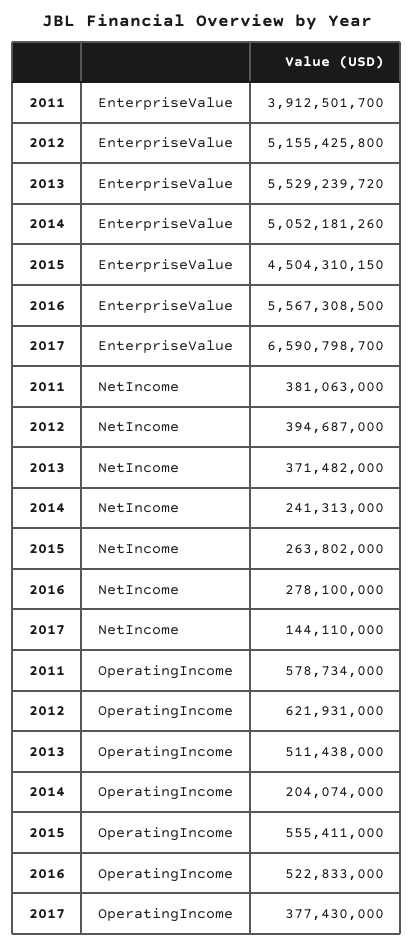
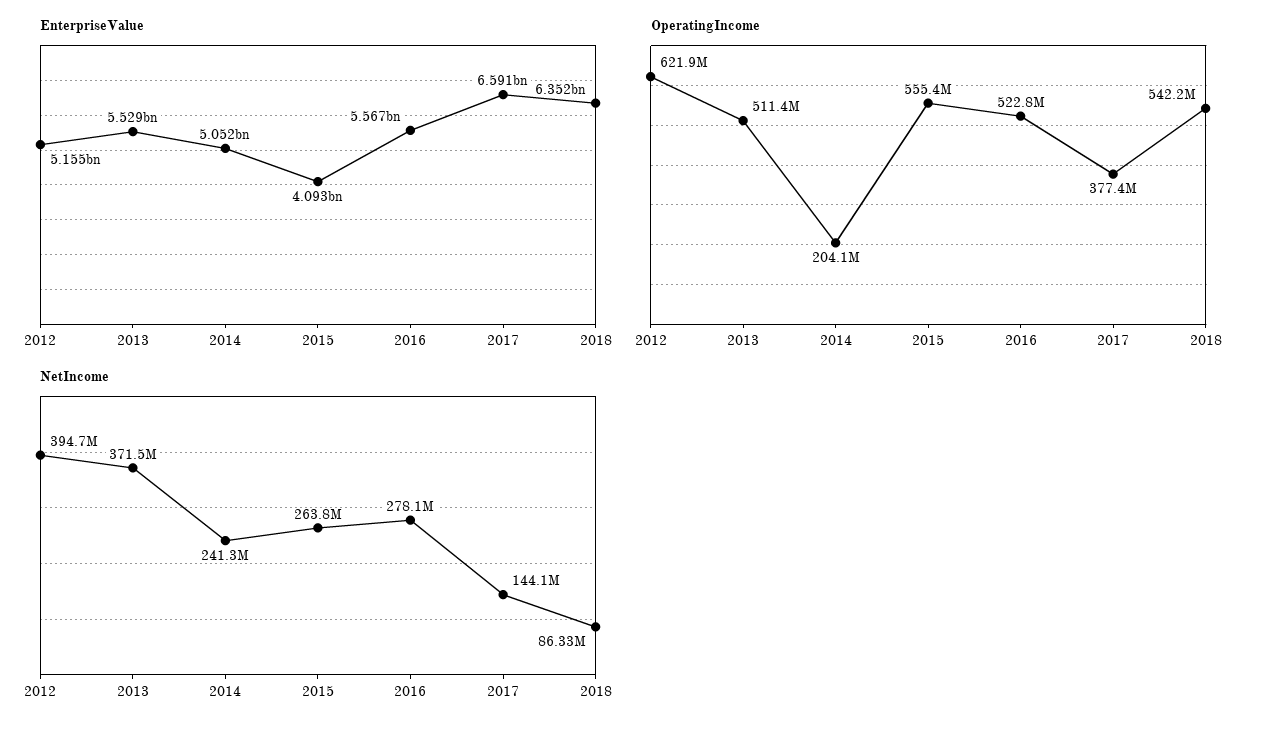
EnterpriseValue, 2011: 3912501700 -> none
EnterpriseValue, 2015: 4504310150 -> 4093000000
NetIncome, 2011: 381063000 -> none
OperatingIncome, 2011: 578734000 -> none
EnterpriseValue, 2018: none -> 6352000000
OperatingIncome, 2018: none -> 542200000
NetIncome, 2018: none -> 86330000

